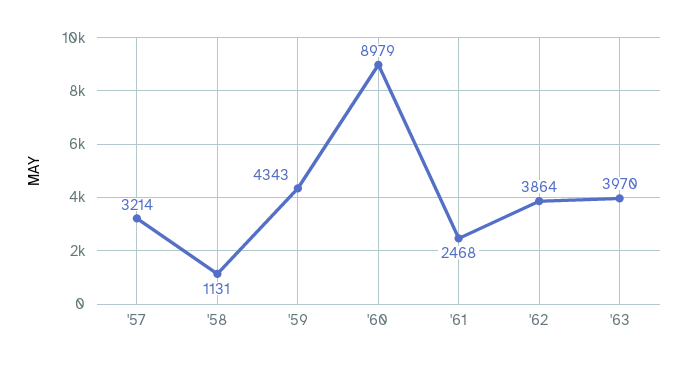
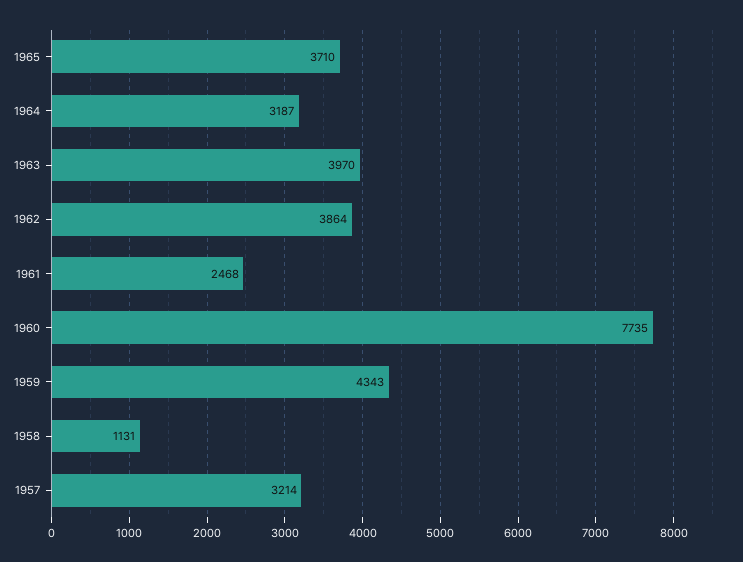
'60: 8979 -> 7735
1965: none -> 3710
1964: none -> 3187

